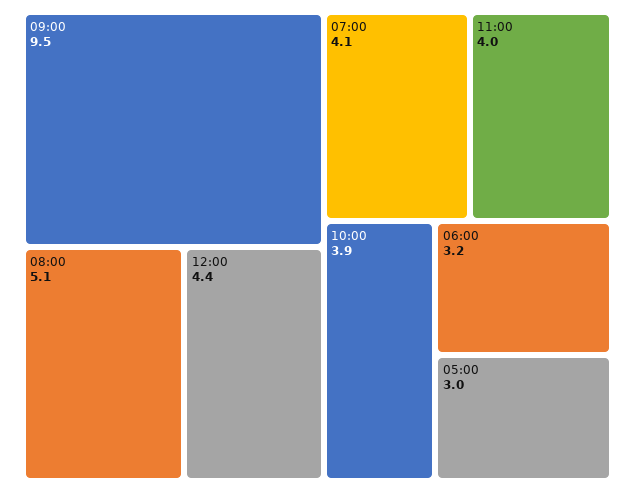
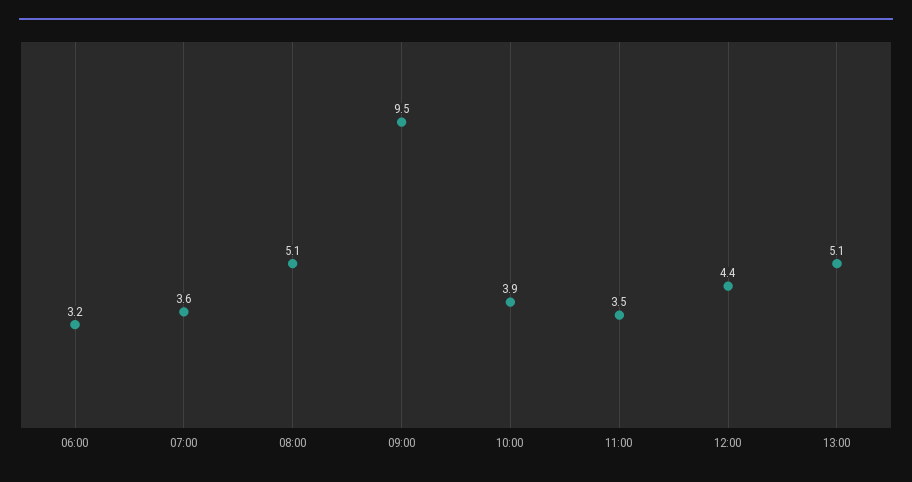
07:00: 4.1 -> 3.6
11:00: 4 -> 3.5
05:00: 3 -> none
13:00: none -> 5.1

